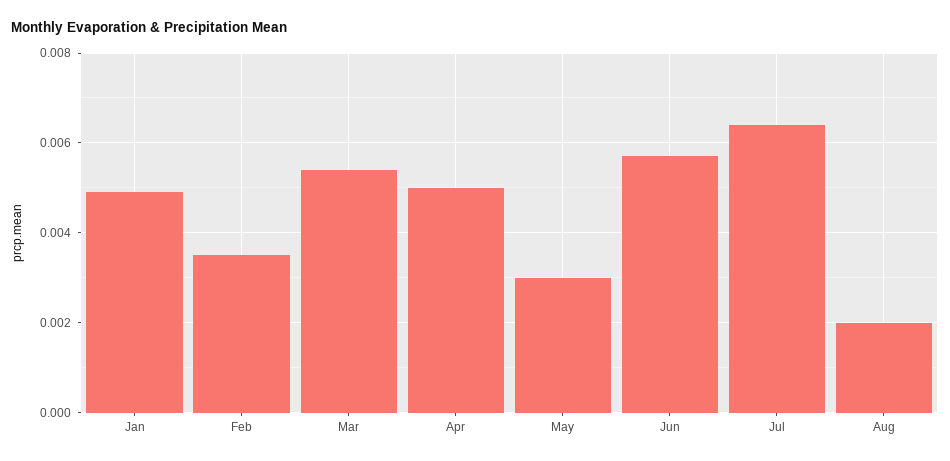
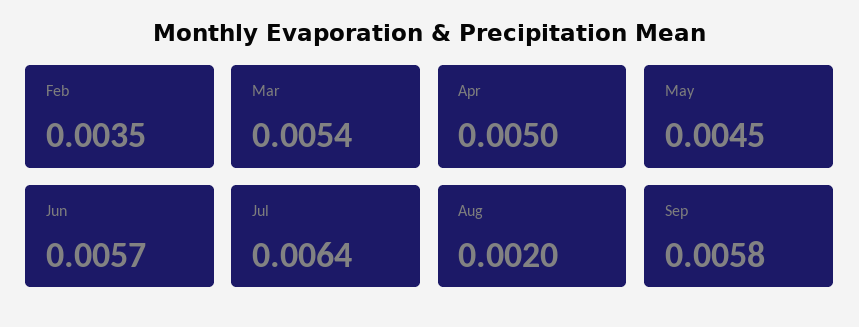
Jan: 0.005 -> none
May: 0.003 -> 0.0045
Sep: none -> 0.0058

